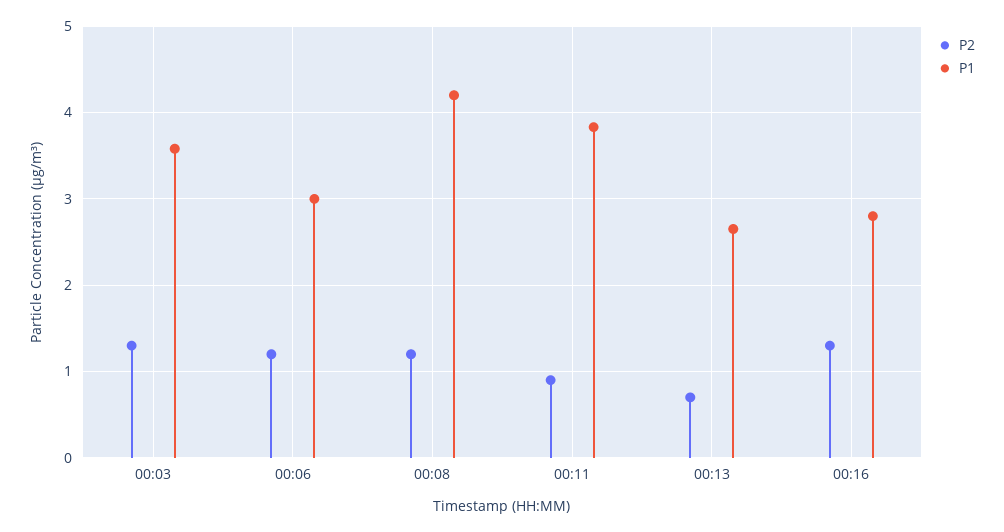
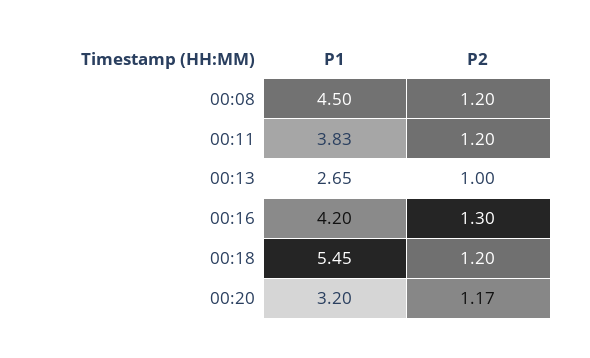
P2, 00:03: 1.3 -> none
P1, 00:03: 3.6 -> none
P2, 00:06: 1.2 -> none
P1, 00:06: 3 -> none
P1, 00:08: 4.2 -> 4.5
P2, 00:11: 0.9 -> 1.2
P2, 00:13: 0.7 -> 1
P1, 00:16: 2.8 -> 4.2
P1, 00:18: none -> 5.45
P2, 00:18: none -> 1.2
P1, 00:20: none -> 3.2
P2, 00:20: none -> 1.17

